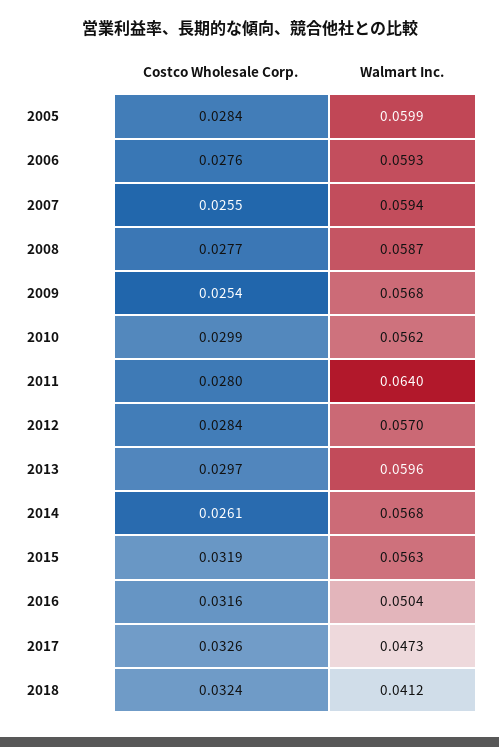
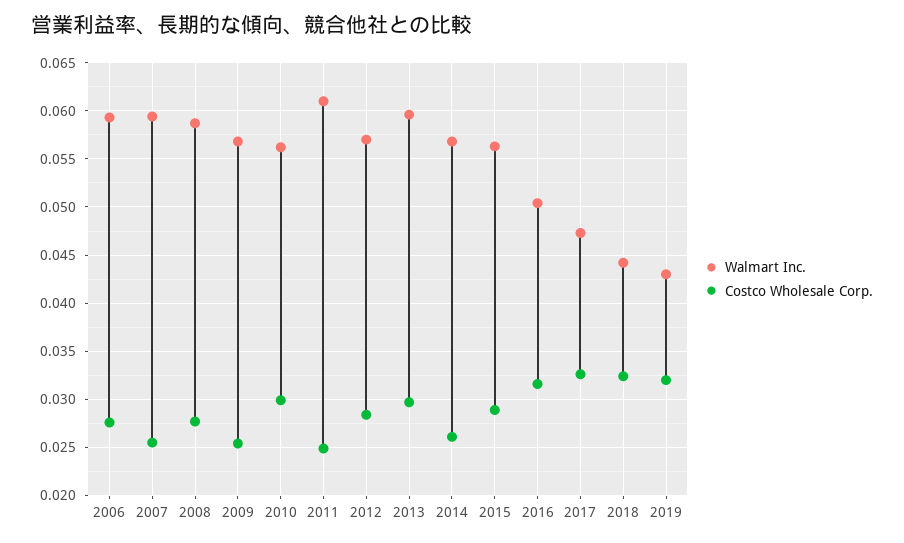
Costco Wholesale Corp., 2005: 0.0284 -> none
Walmart Inc., 2005: 0.0599 -> none
Costco Wholesale Corp., 2011: 0.028 -> 0.025
Walmart Inc., 2011: 0.064 -> 0.061
Costco Wholesale Corp., 2015: 0.0319 -> 0.029
Walmart Inc., 2018: 0.0412 -> 0.044
Walmart Inc., 2019: none -> 0.043
Costco Wholesale Corp., 2019: none -> 0.032

